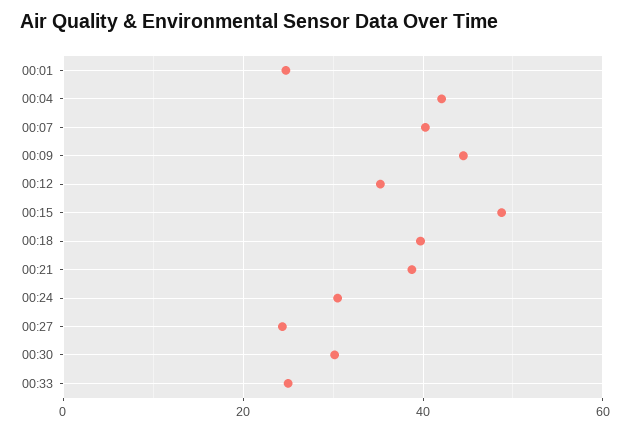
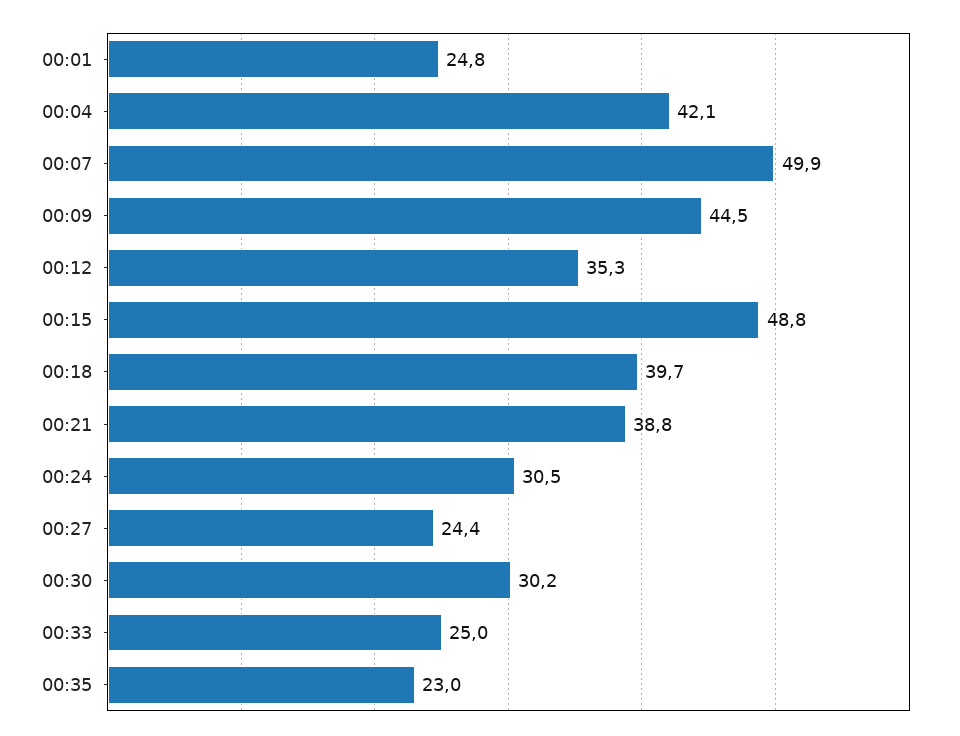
00:07: 40 -> 49.9
00:35: none -> 23

